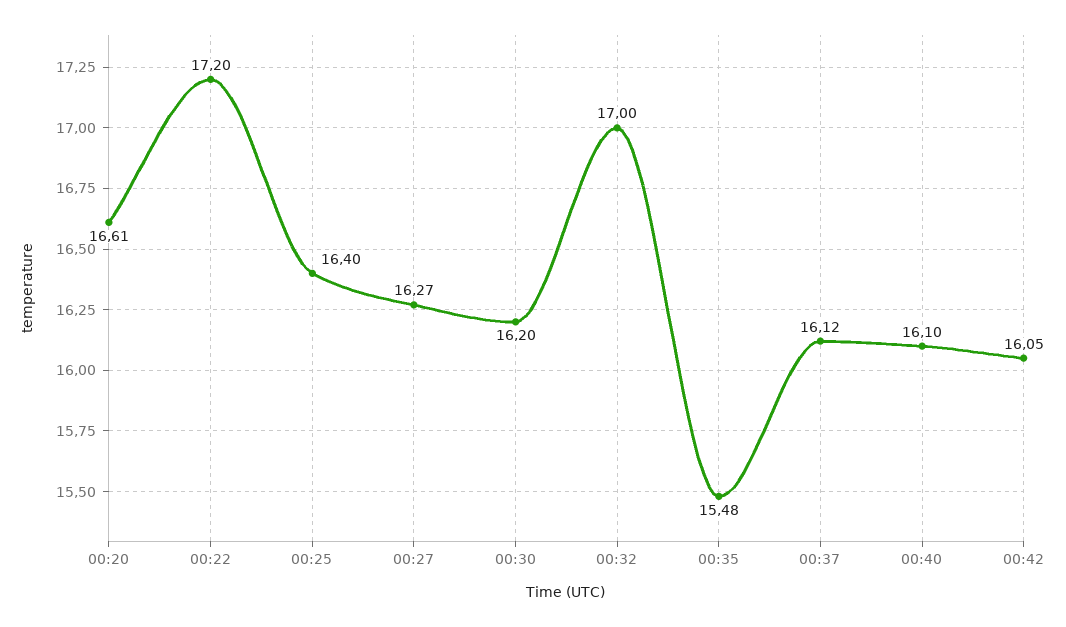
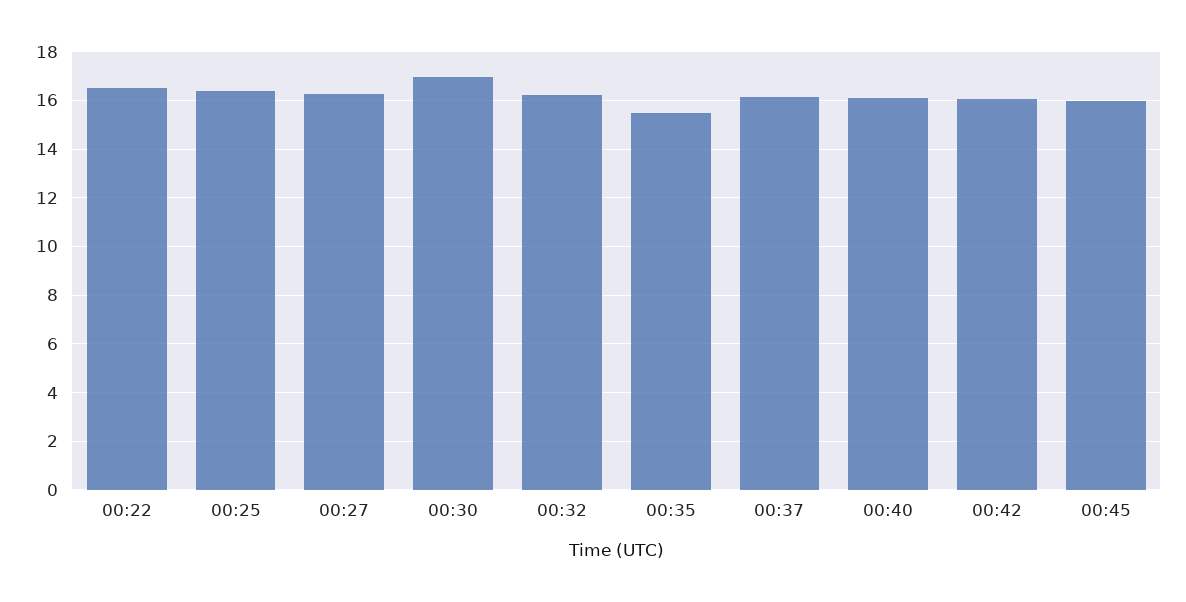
00:20: 16.61 -> none
00:22: 17.2 -> 16.5
00:30: 16.2 -> 17
00:32: 17 -> 16.25
00:45: none -> 16

